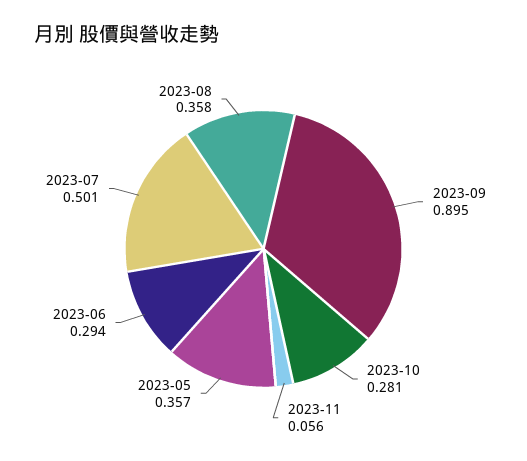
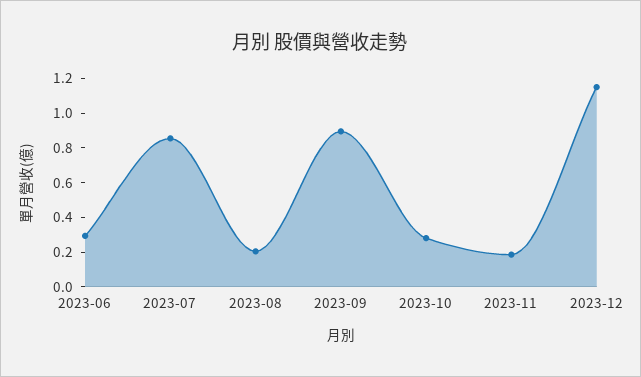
2023-11: 0.056 -> 0.2
2023-05: 0.357 -> none
2023-07: 0.501 -> 0.85
2023-08: 0.358 -> 0.2
2023-12: none -> 1.15

